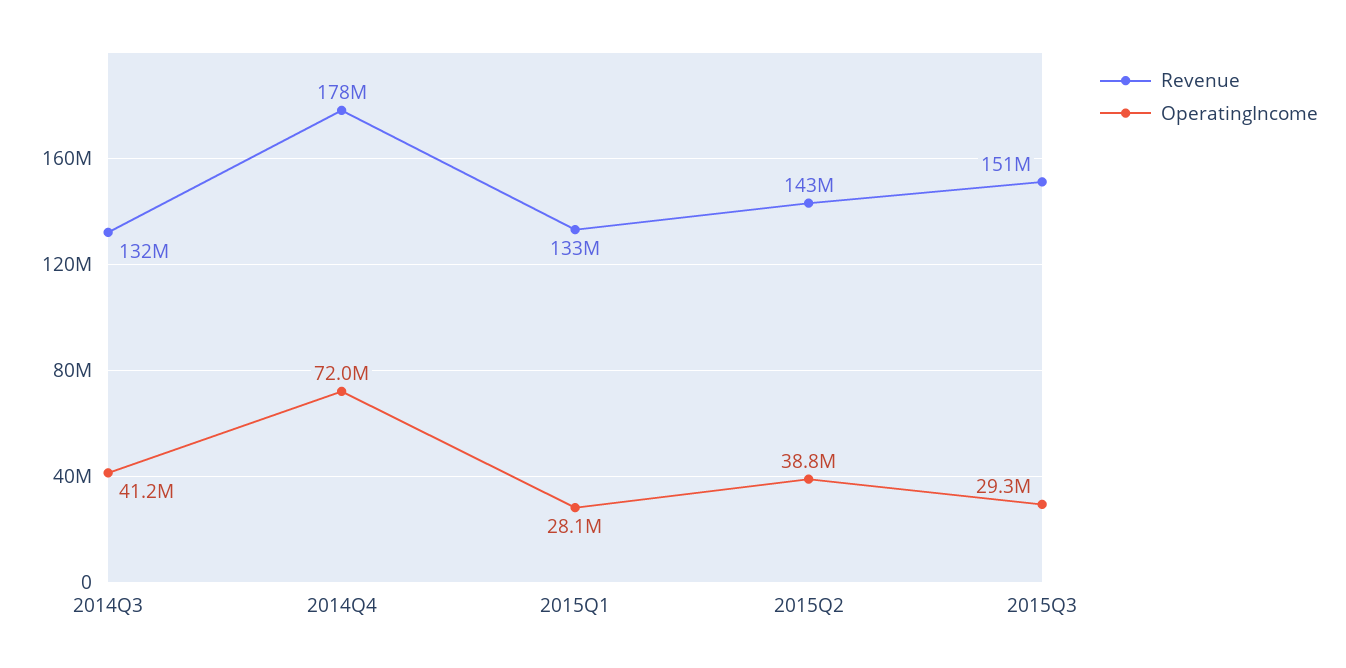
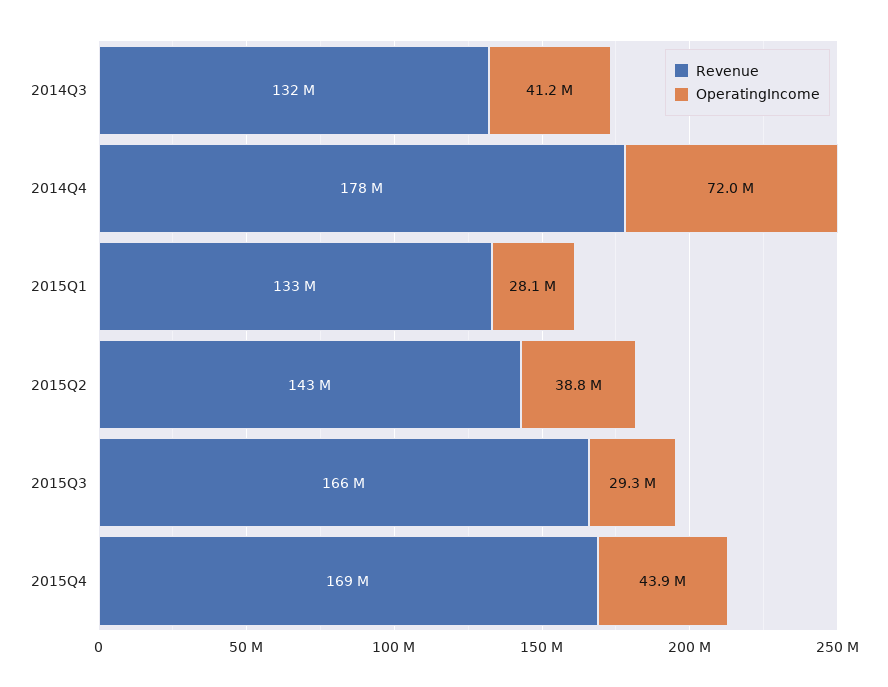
Revenue, 2015Q3: 151000000 -> 166000000
Revenue, 2015Q4: none -> 169000000
OperatingIncome, 2015Q4: none -> 43900000

